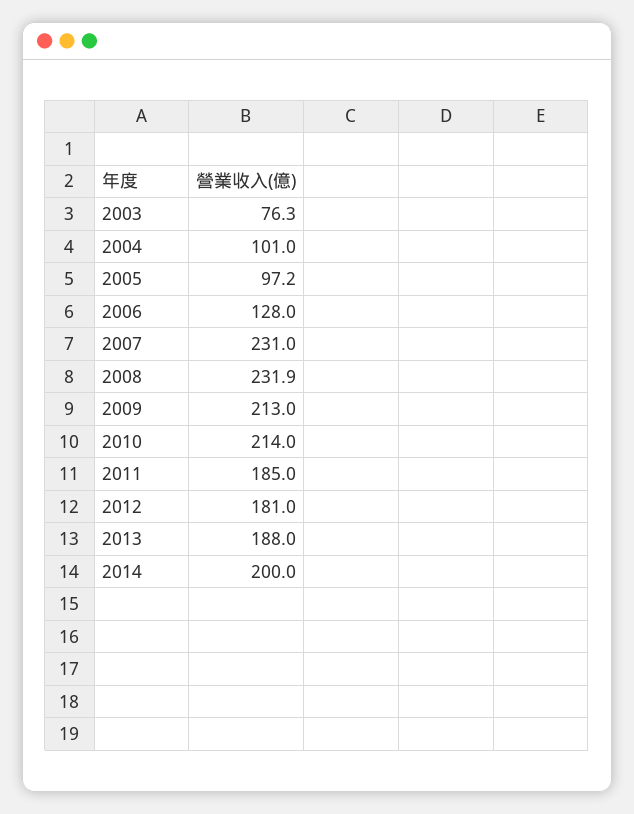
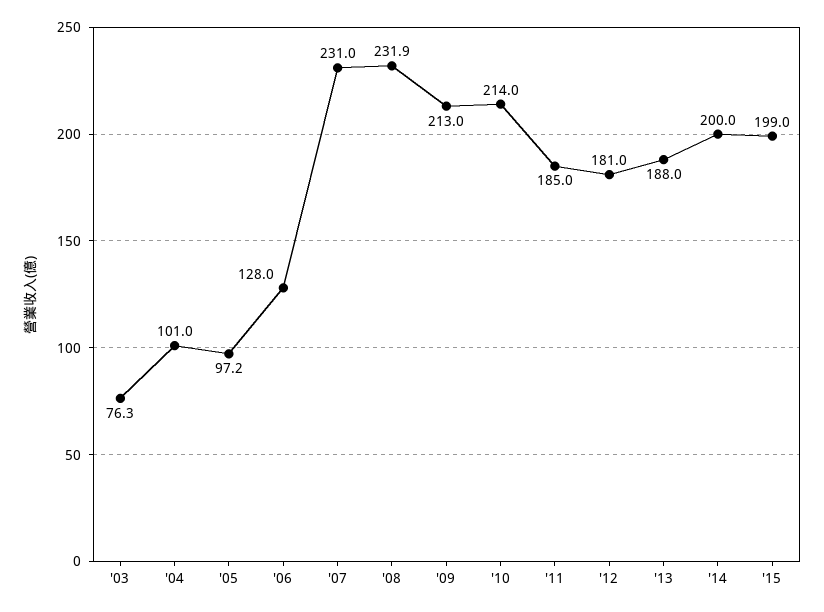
'15: none -> 199

